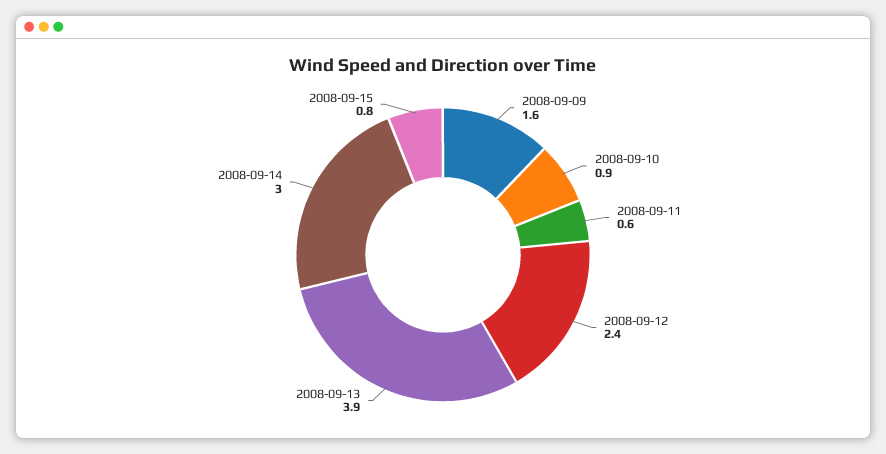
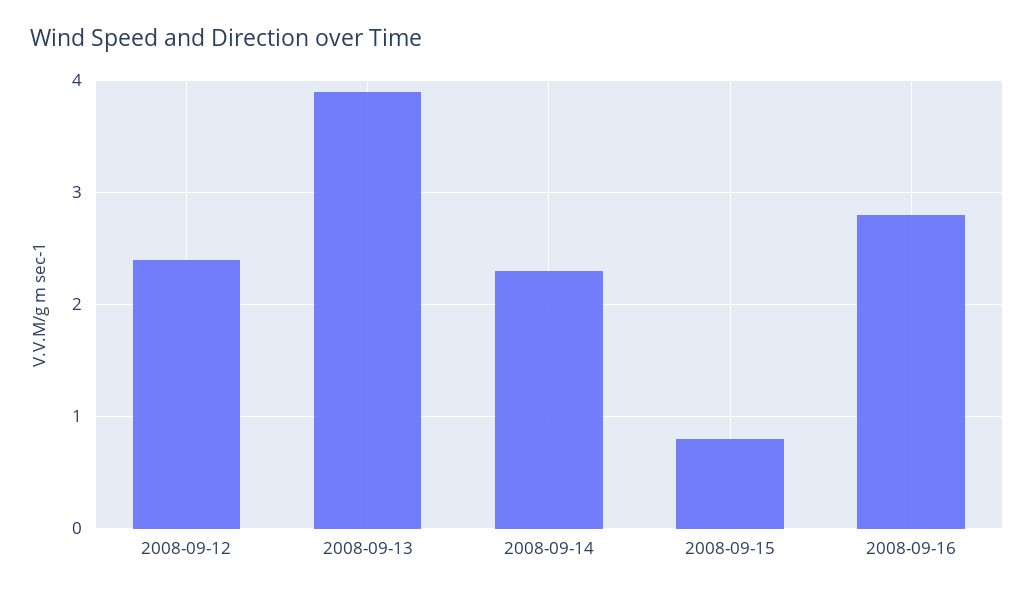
2008-09-09: 1.6 -> none
2008-09-10: 0.9 -> none
2008-09-11: 0.6 -> none
2008-09-14: 3 -> 2.3
2008-09-16: none -> 2.8

